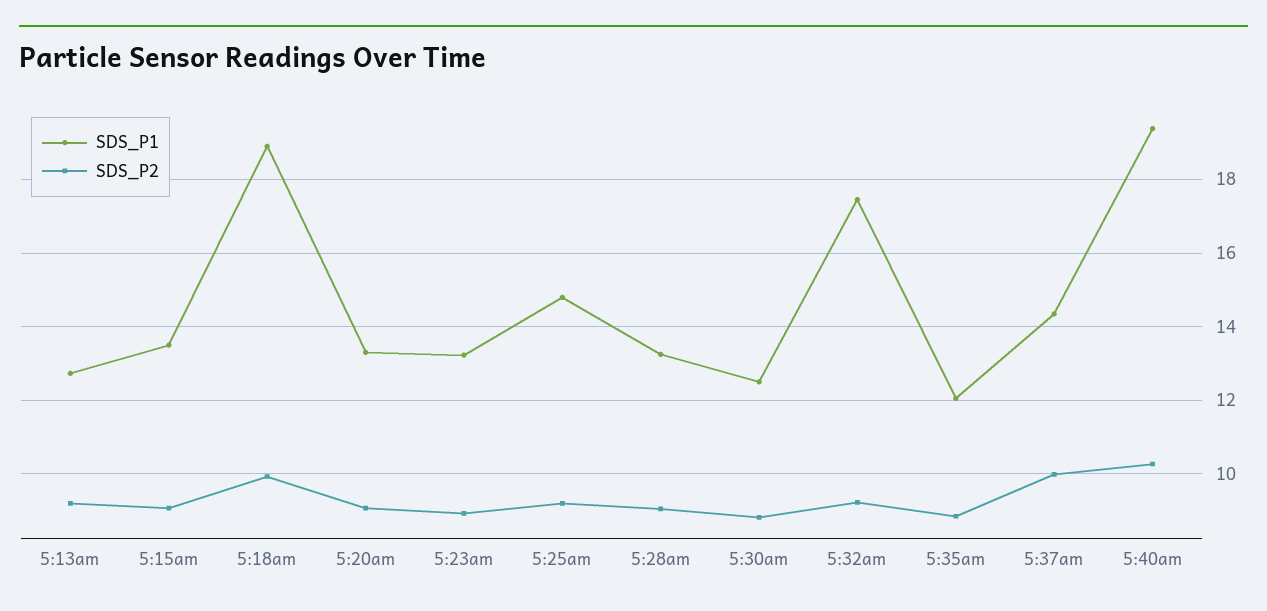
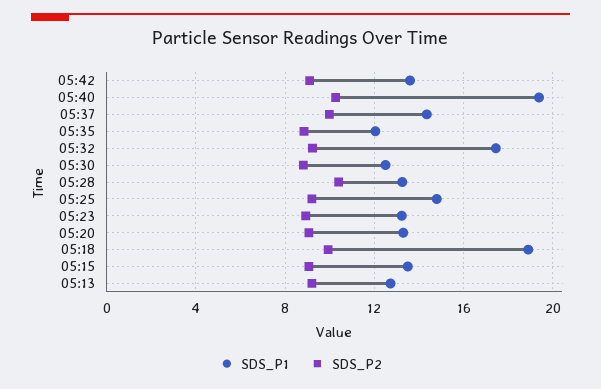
SDS_P2, 5:28am: 9 -> 10.5
SDS_P1, 05:42: none -> 13.5
SDS_P2, 05:42: none -> 9

